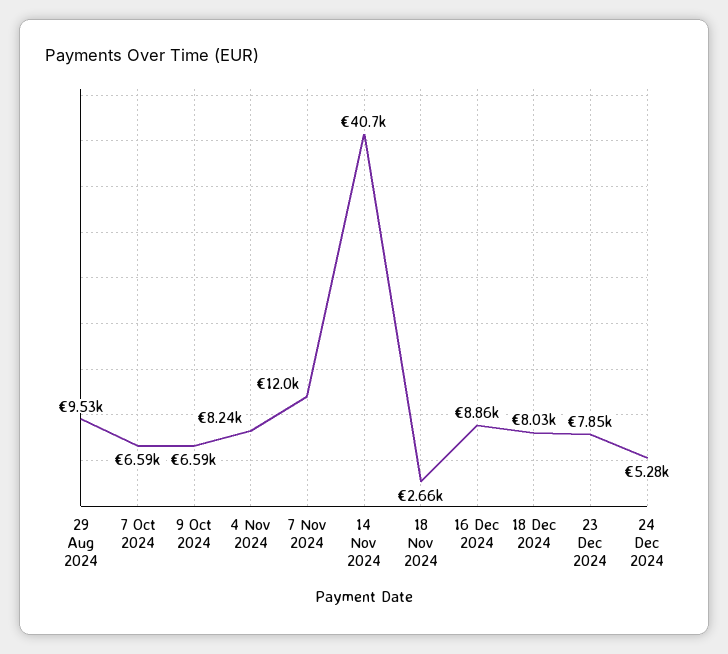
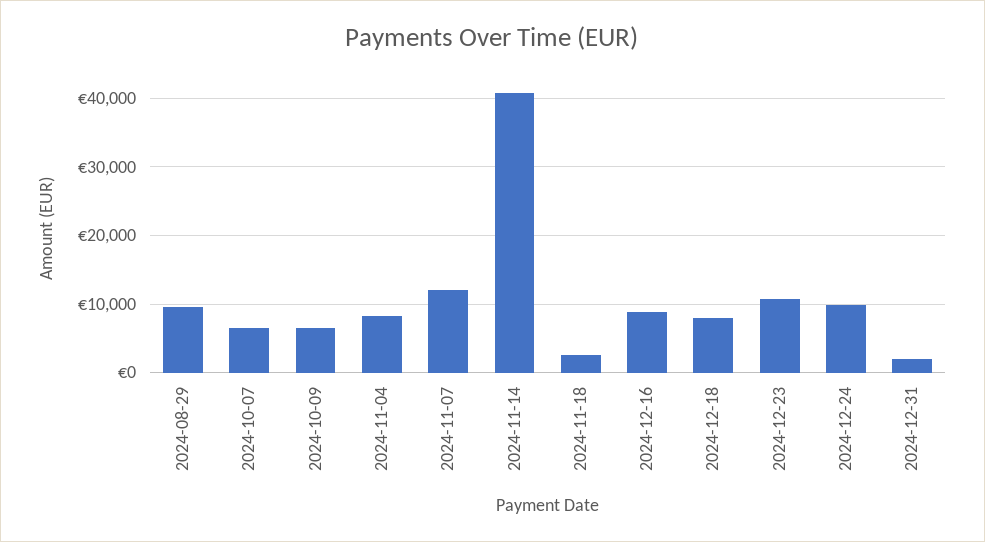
23 Dec 2024: 7850 -> 11000
24 Dec 2024: 5280 -> 10000
2024-12-31: none -> 2000

